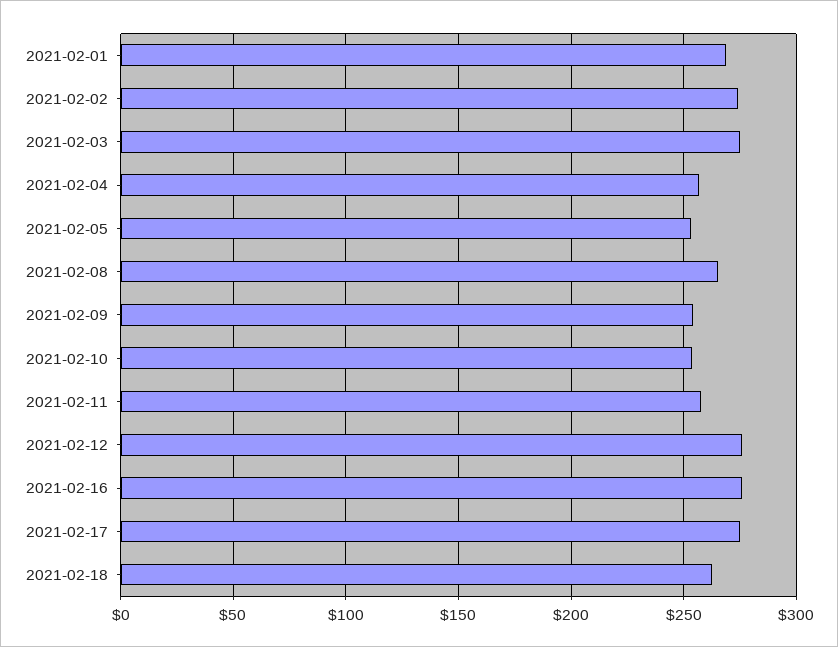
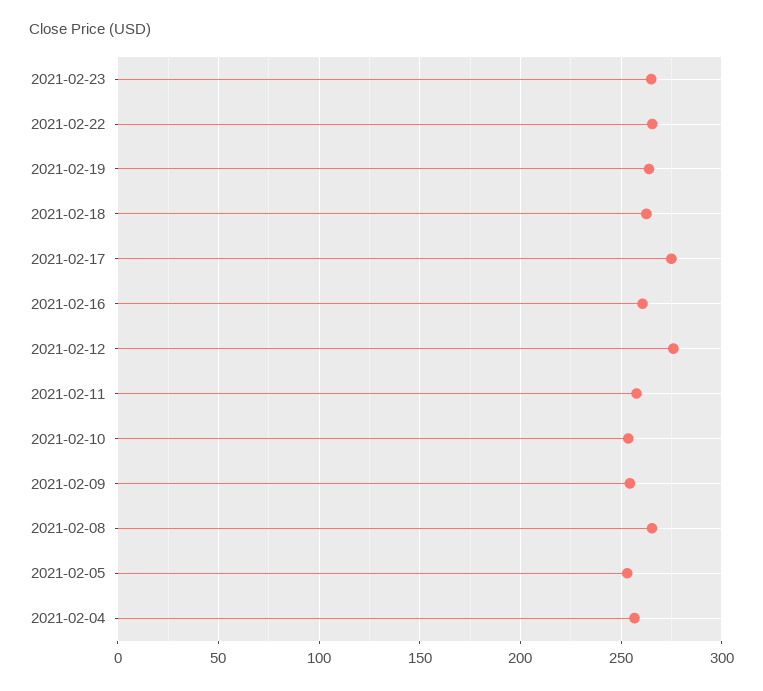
2021-02-01: 270 -> none
2021-02-02: 275 -> none
2021-02-03: 275 -> none
2021-02-16: 275 -> 260
2021-02-23: none -> 265
2021-02-22: none -> 265
2021-02-19: none -> 265

